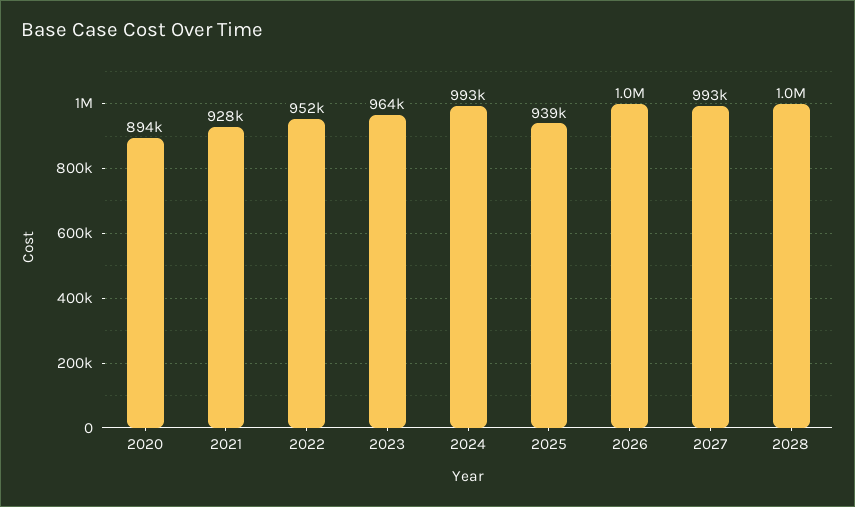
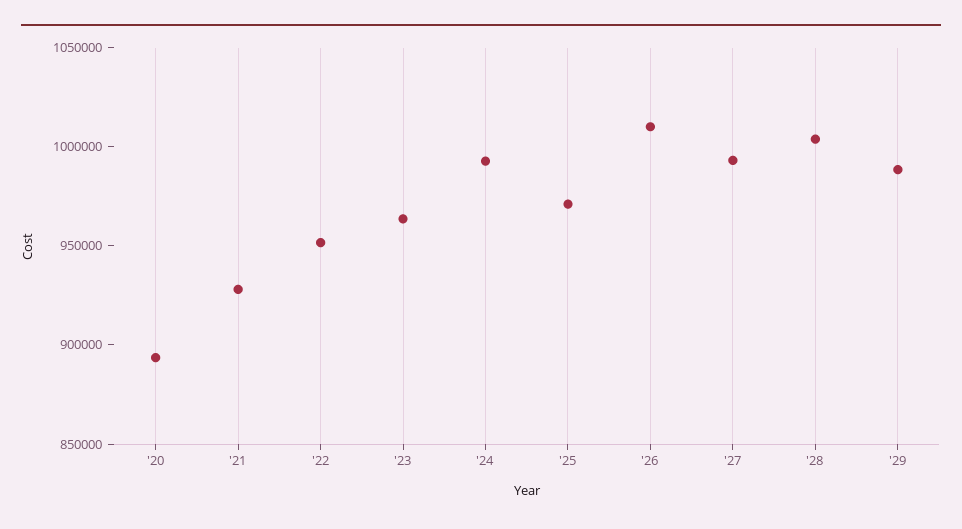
2025: 939000 -> 970000
'29: none -> 990000

